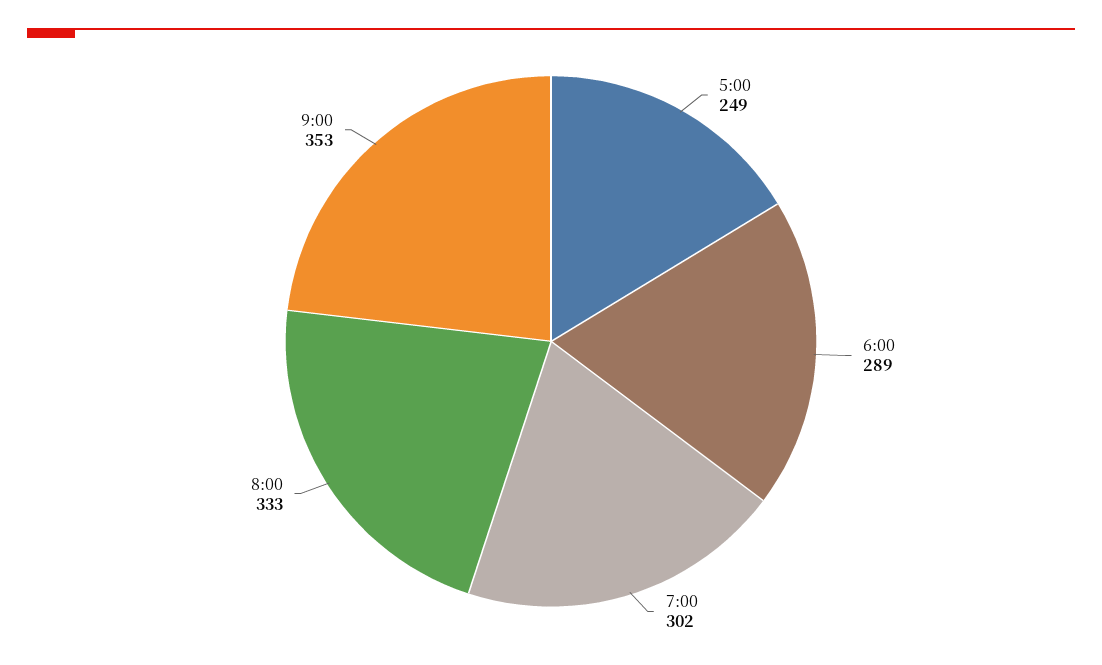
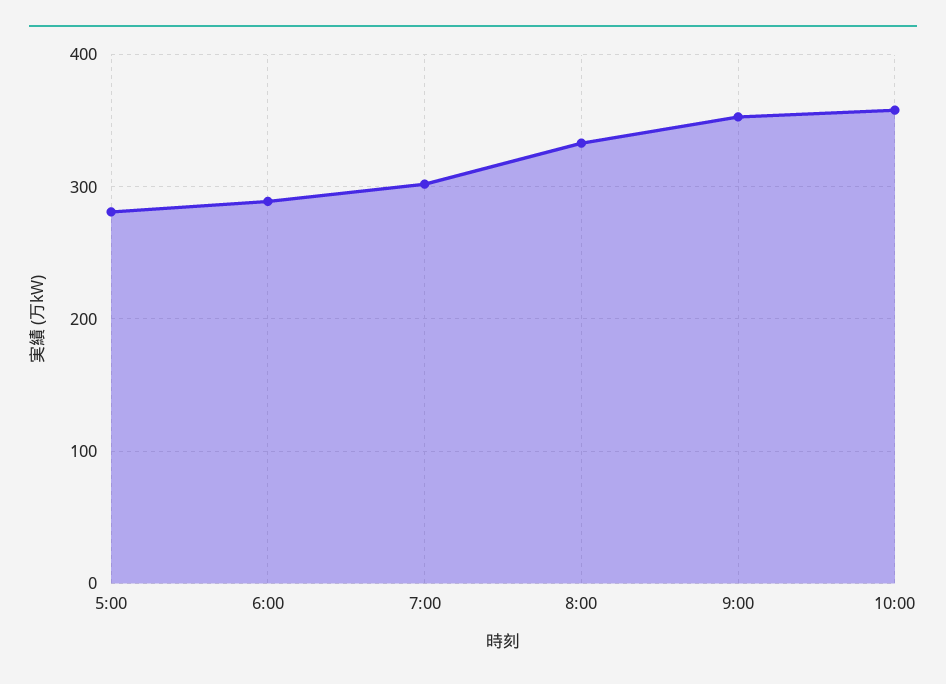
5:00: 249 -> 280
10:00: none -> 360

